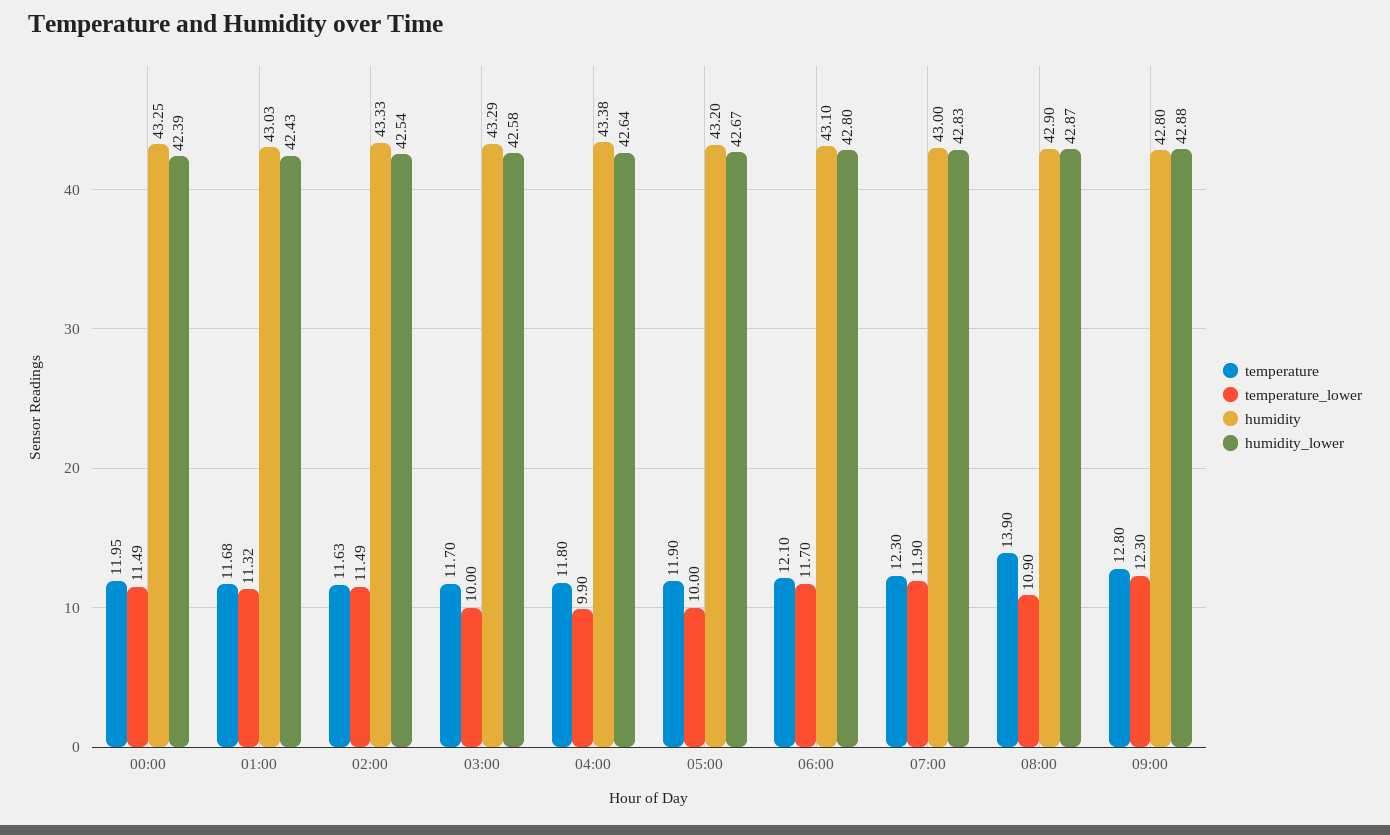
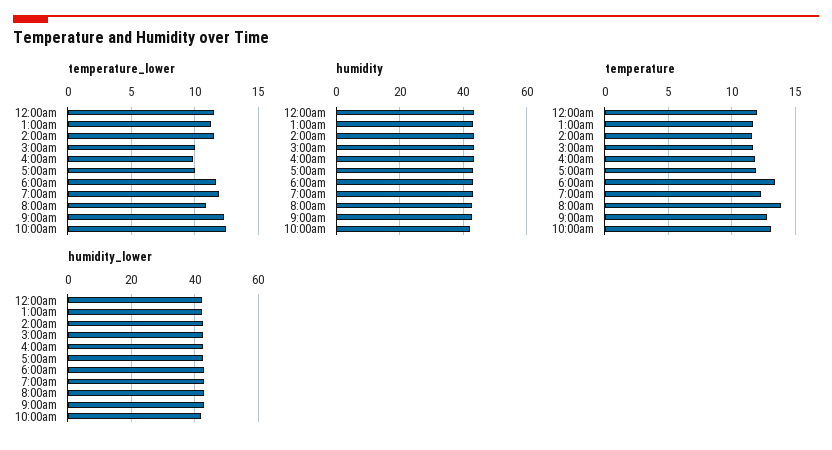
temperature, 06:00: 12.1 -> 13.5
temperature_lower, 10:00am: none -> 12.5
humidity, 10:00am: none -> 42
temperature, 10:00am: none -> 13
humidity_lower, 10:00am: none -> 42

